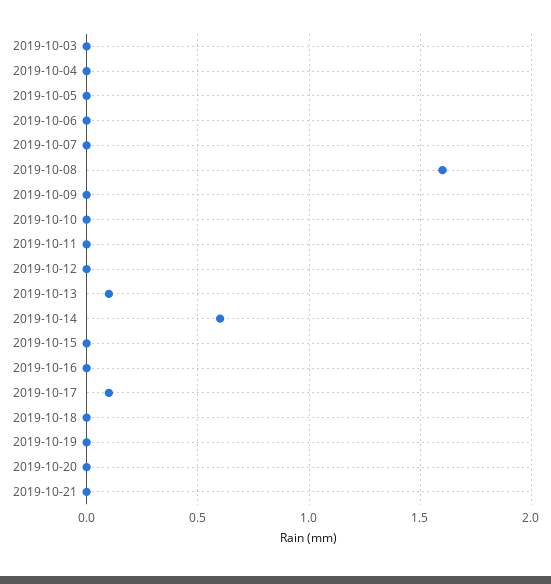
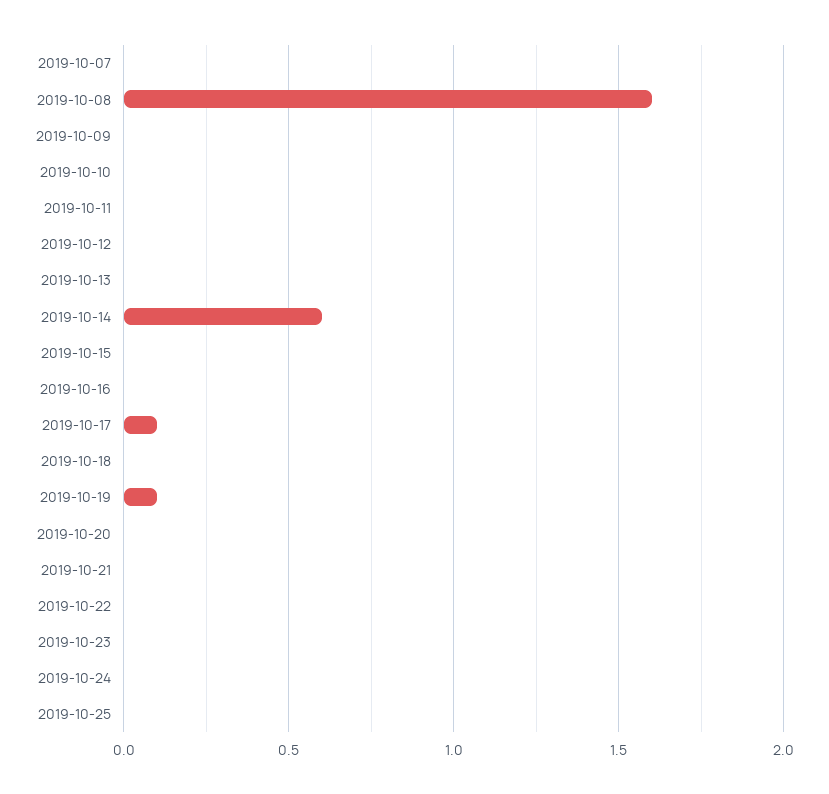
2019-10-03: 0 -> none
2019-10-04: 0 -> none
2019-10-05: 0 -> none
2019-10-06: 0 -> none
2019-10-13: 0.1 -> 0
2019-10-19: 0 -> 0.1
2019-10-22: none -> 0
2019-10-23: none -> 0
2019-10-24: none -> 0
2019-10-25: none -> 0

